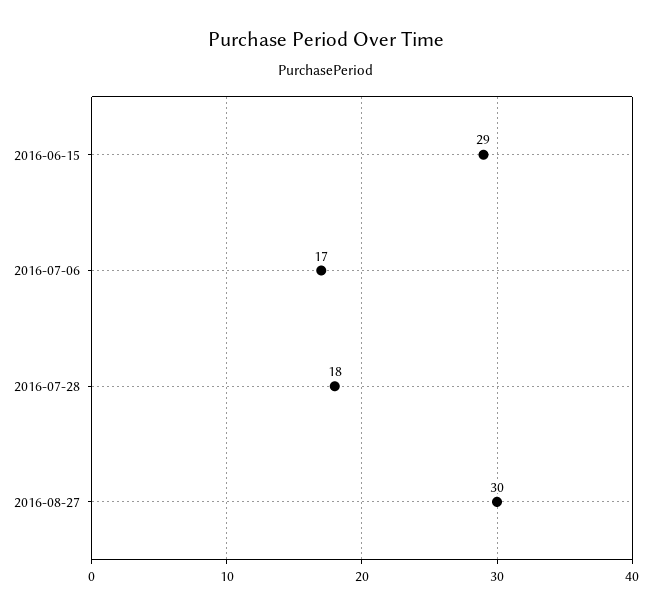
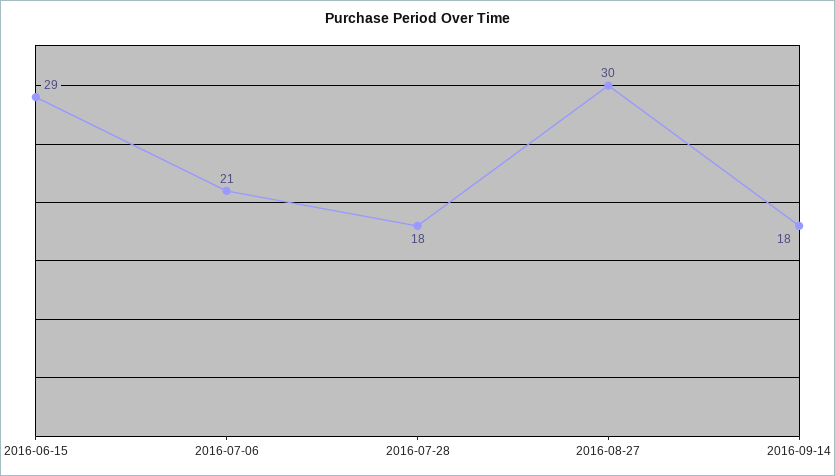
2016-07-06: 17 -> 21
2016-09-14: none -> 18

